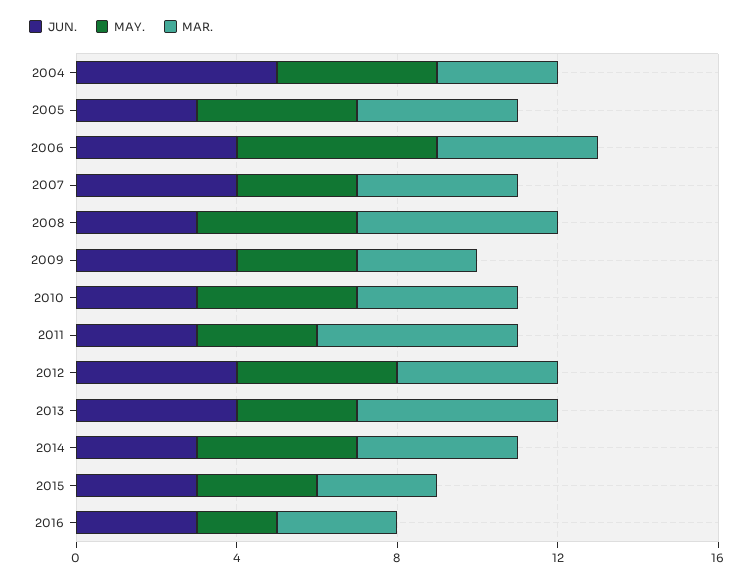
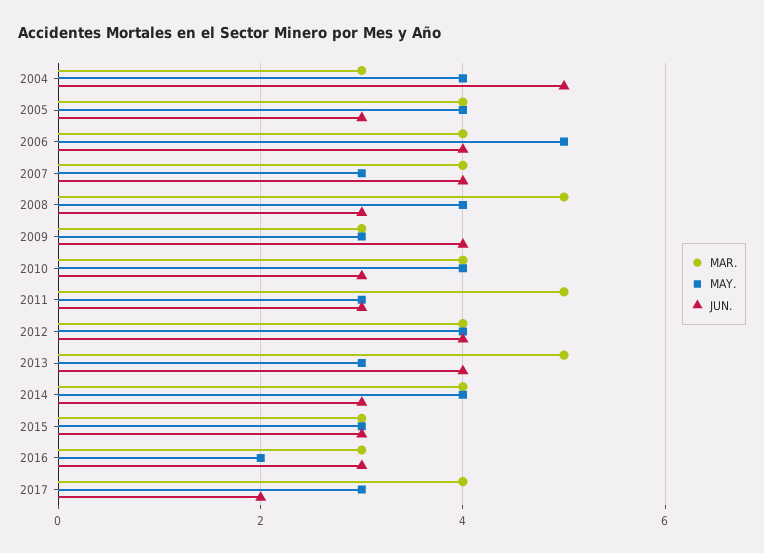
MAR., 2017: none -> 4
MAY., 2017: none -> 3
JUN., 2017: none -> 2

